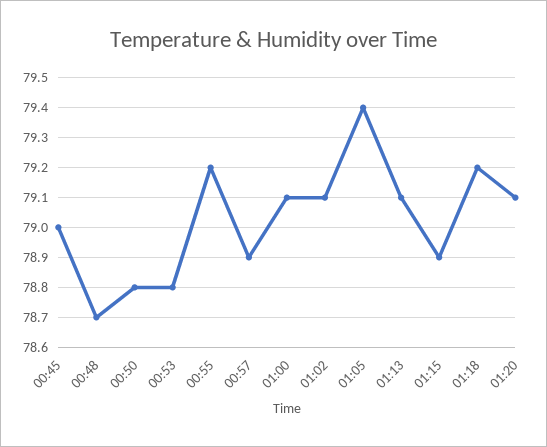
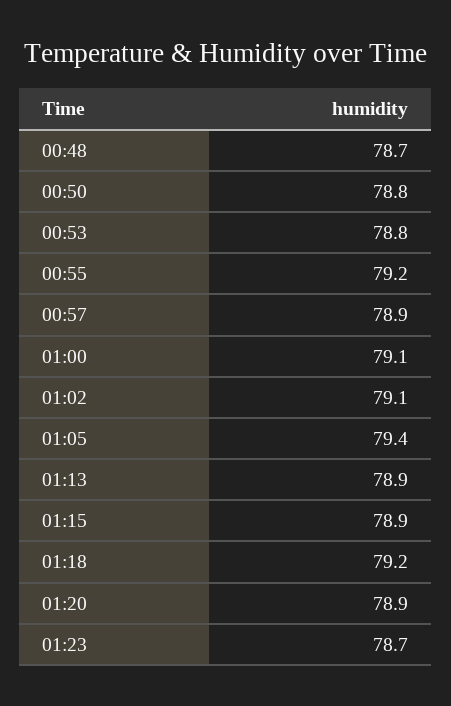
00:45: 79 -> none
01:13: 79.1 -> 78.9
01:20: 79.1 -> 78.9
01:23: none -> 78.7

